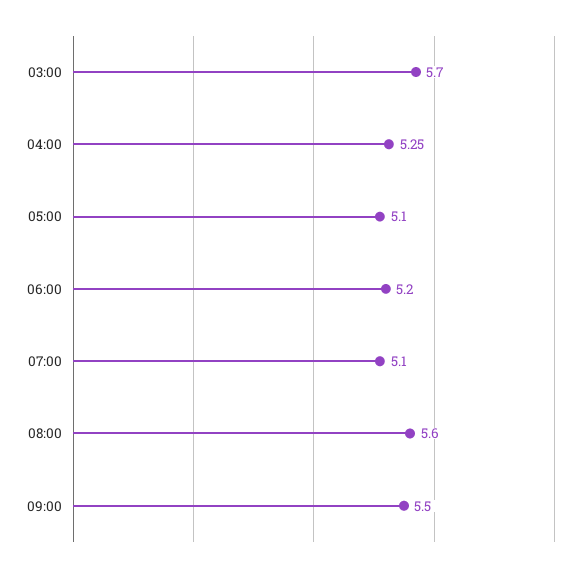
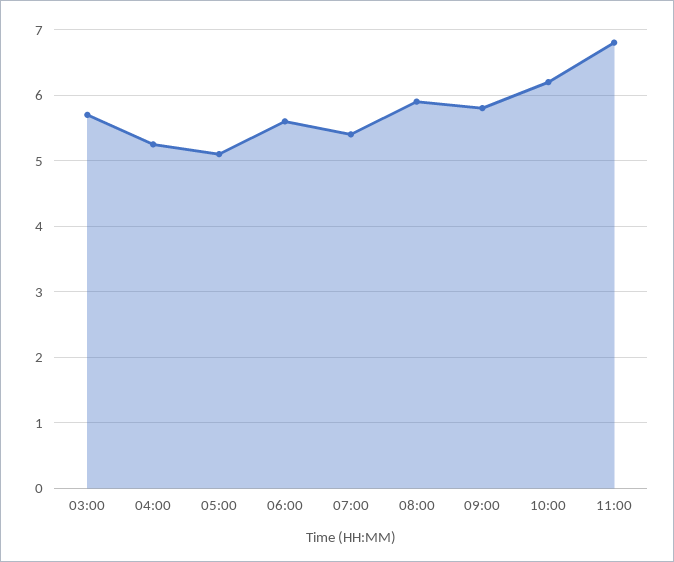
06:00: 5.2 -> 5.6
07:00: 5.1 -> 5.4
08:00: 5.6 -> 5.9
09:00: 5.5 -> 5.8
10:00: none -> 6.2
11:00: none -> 6.8

